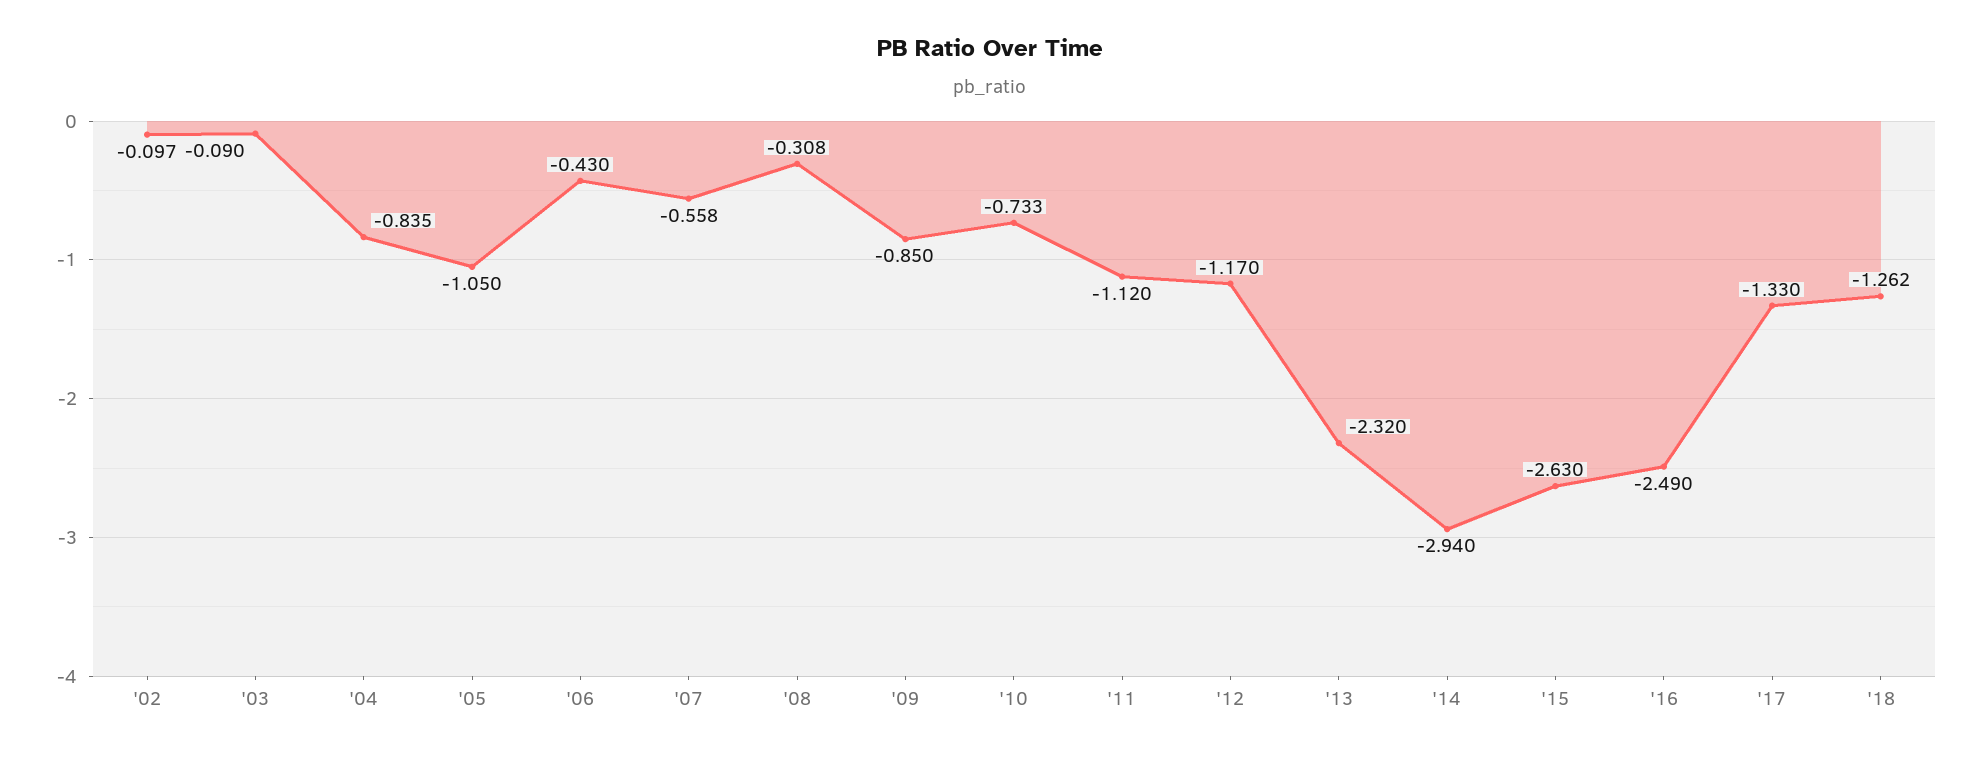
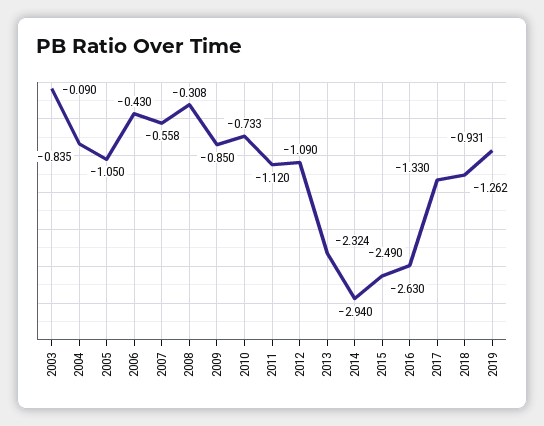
'02: -0.097 -> none
'12: -1.17 -> -1.09
'13: -2.32 -> -2.324
2019: none -> -0.931

